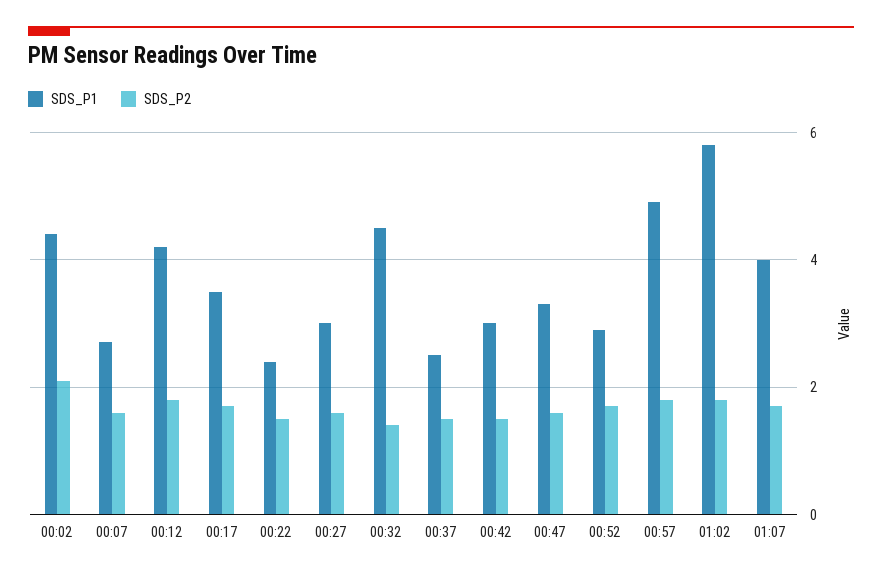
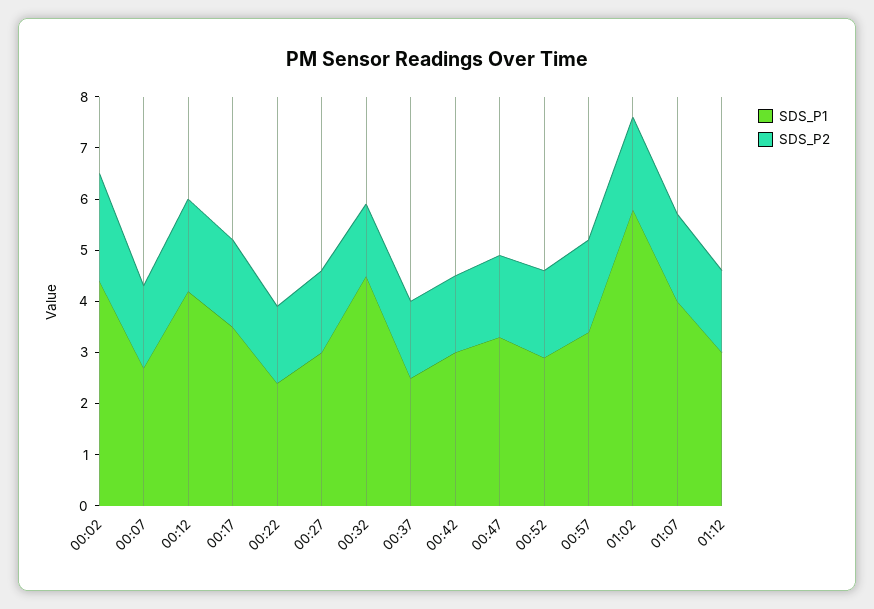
SDS_P1, 00:57: 5 -> 3.5
SDS_P1, 01:12: none -> 3
SDS_P2, 01:12: none -> 1.5

